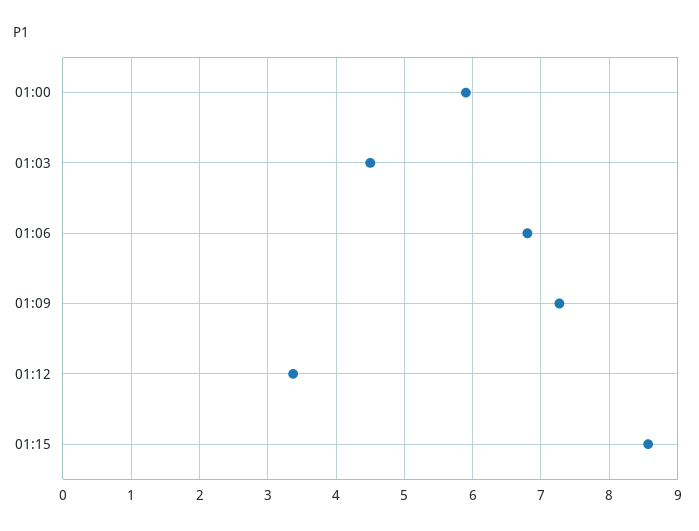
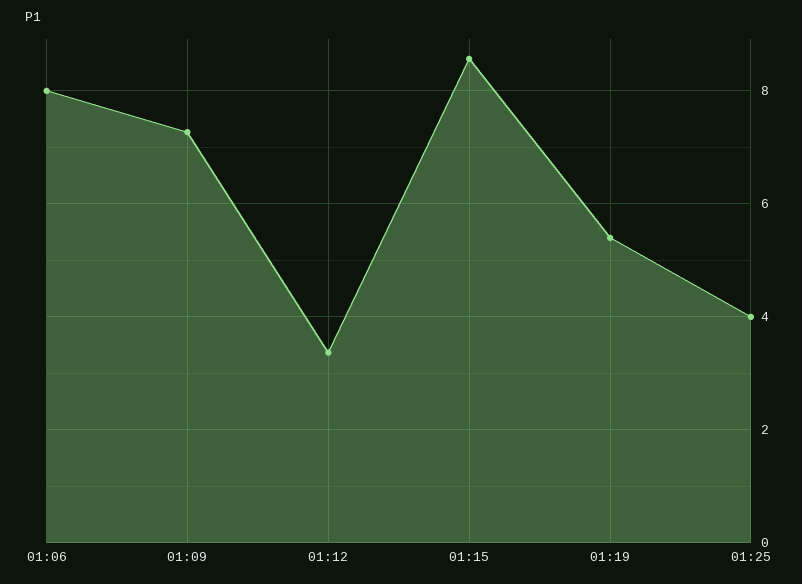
01:00: 5.9 -> none
01:03: 4.5 -> none
01:06: 6.8 -> 8
01:19: none -> 5.4
01:25: none -> 4

